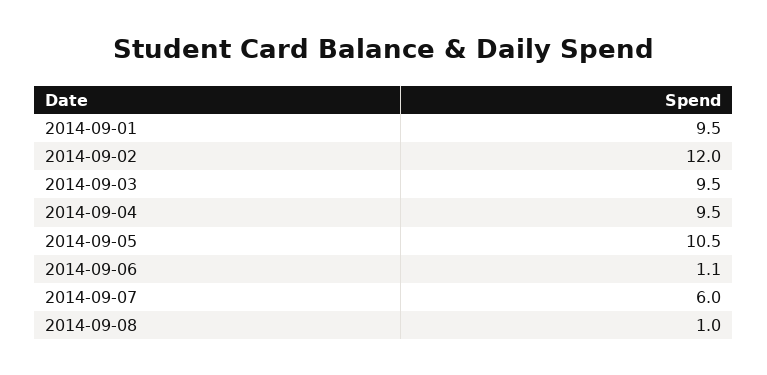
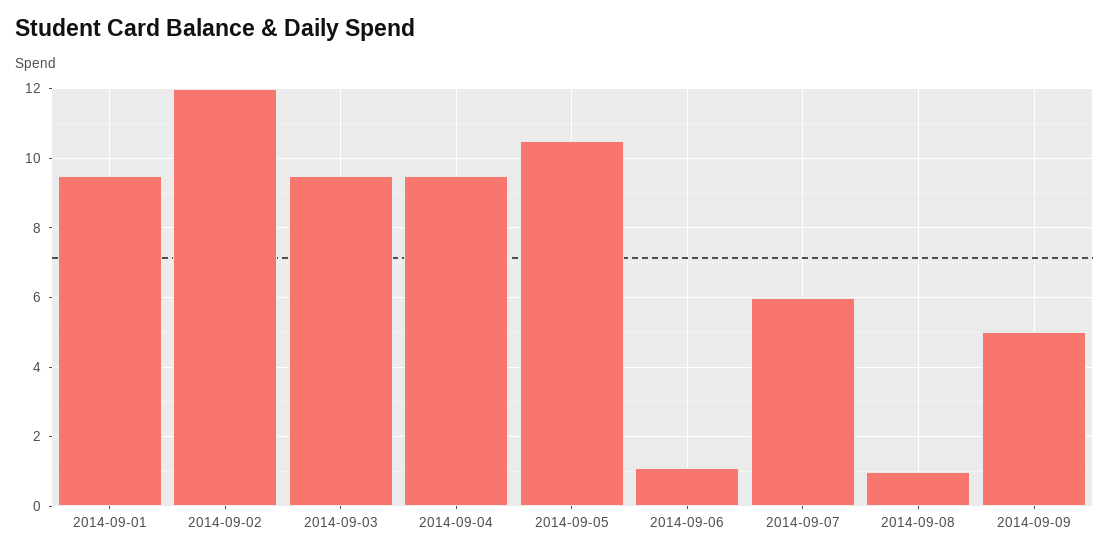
2014-09-09: none -> 5

